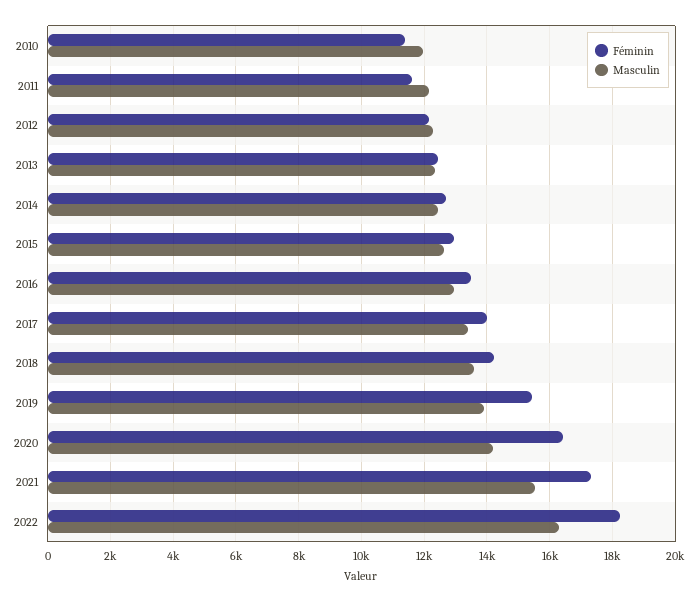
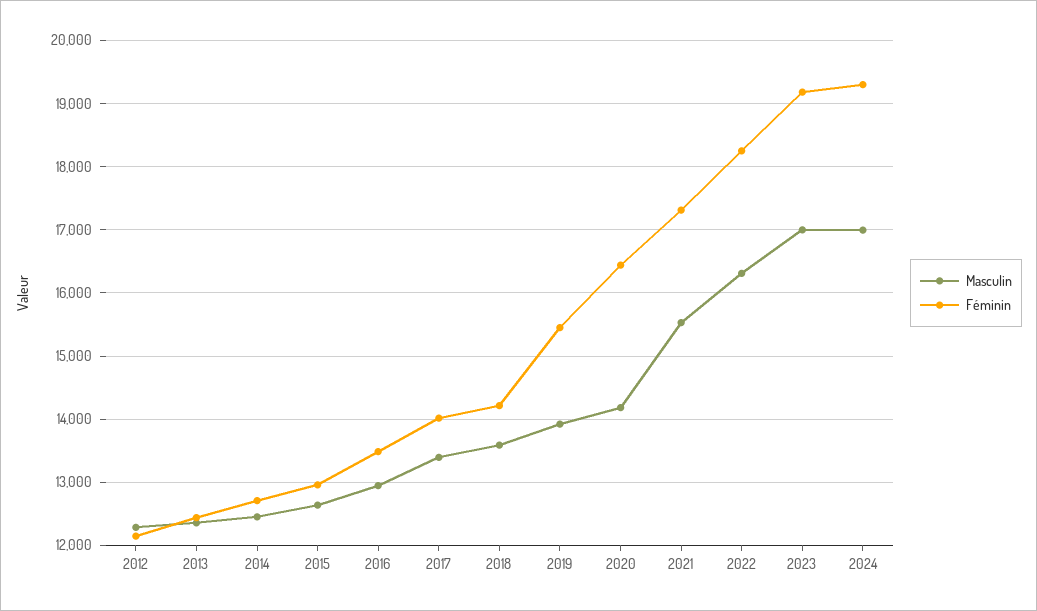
Féminin, 2010: 11400 -> none
Masculin, 2010: 12000 -> none
Féminin, 2011: 11600 -> none
Masculin, 2011: 12200 -> none
Masculin, 2023: none -> 17000
Féminin, 2023: none -> 19200
Masculin, 2024: none -> 17000
Féminin, 2024: none -> 19300

